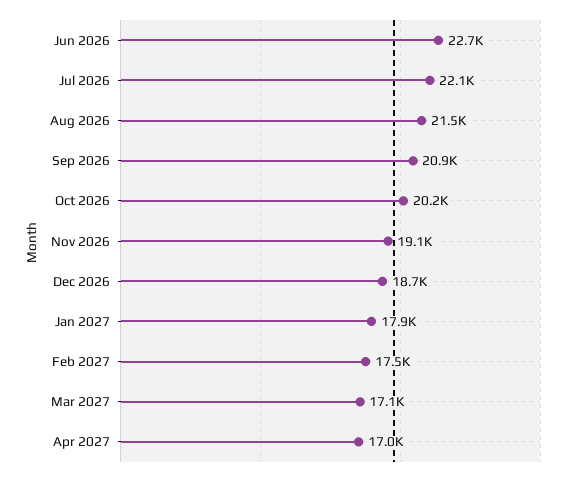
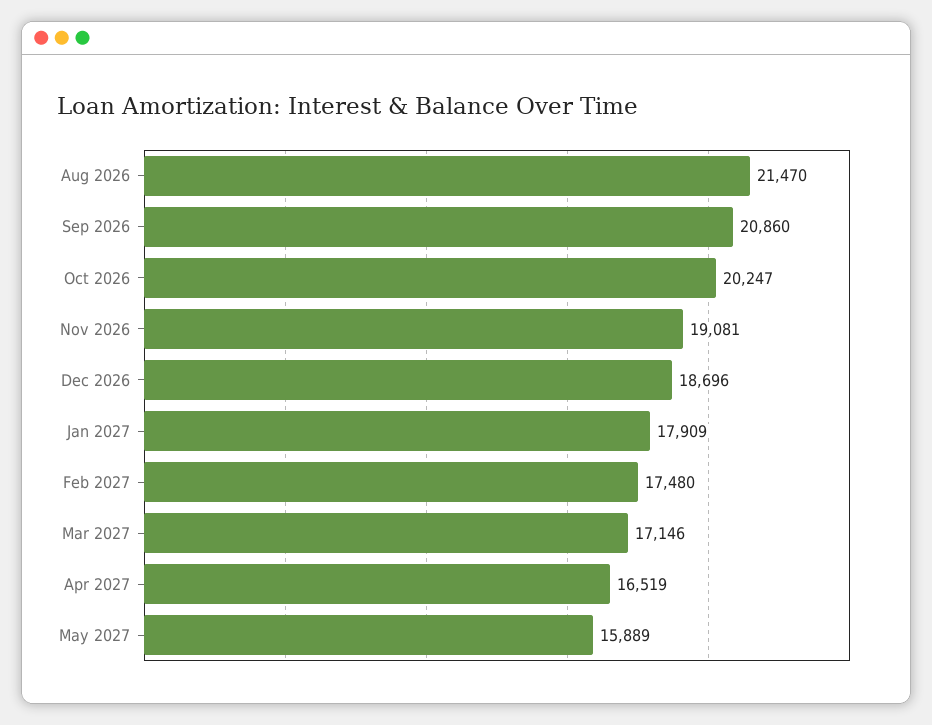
Jun 2026: 22700 -> none
Jul 2026: 22100 -> none
Apr 2027: 17000 -> 16519
May 2027: none -> 15889

